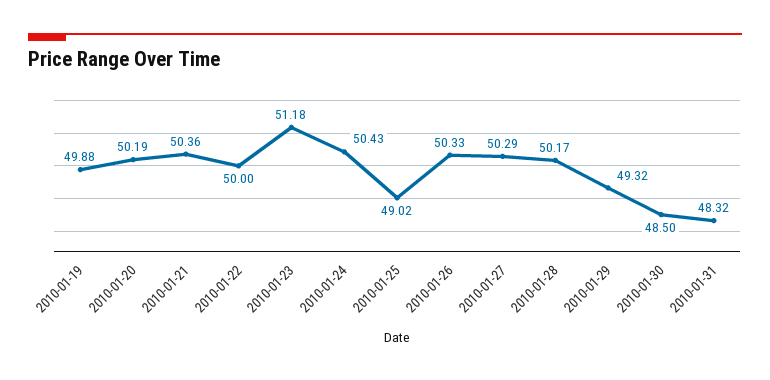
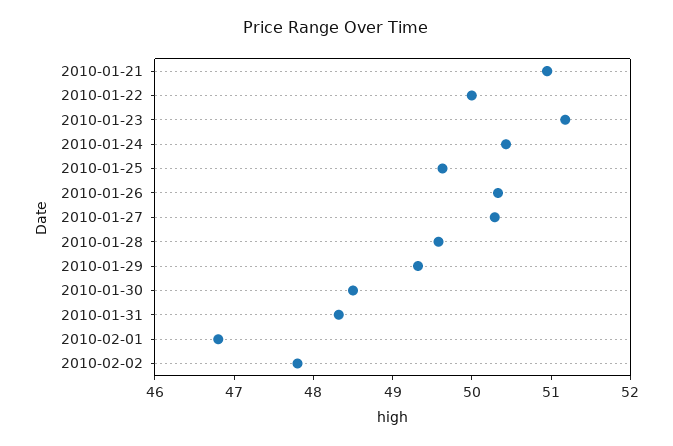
2010-01-19: 49.88 -> none
2010-01-20: 50.19 -> none
2010-01-21: 50.36 -> 51
2010-01-25: 49.02 -> 49.6
2010-01-28: 50.17 -> 49.6
2010-02-01: none -> 46.8
2010-02-02: none -> 47.8

